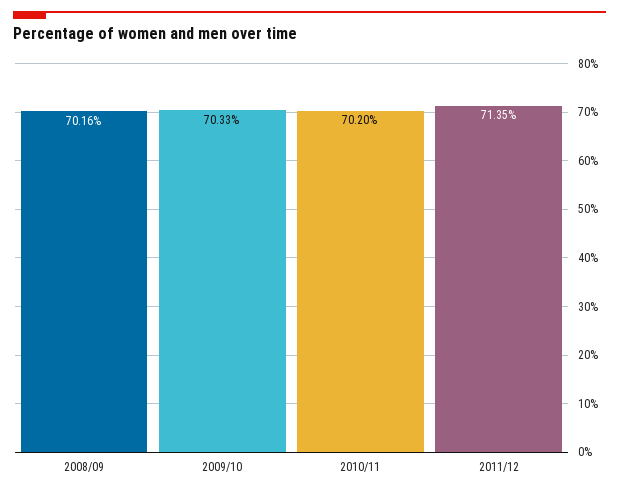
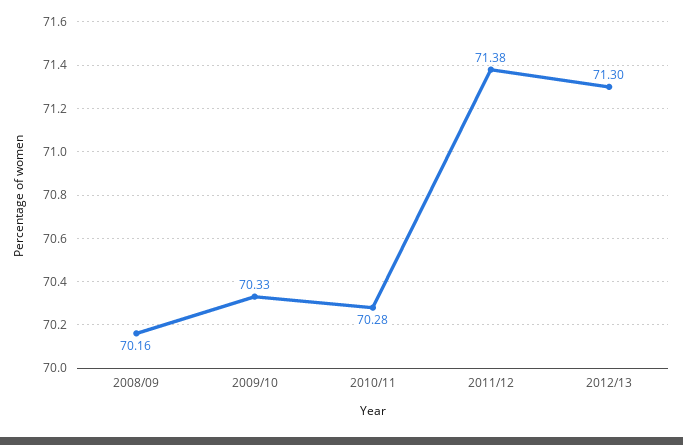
2010/11: 70.2 -> 70.28
2011/12: 71.35 -> 71.38
2012/13: none -> 71.3

